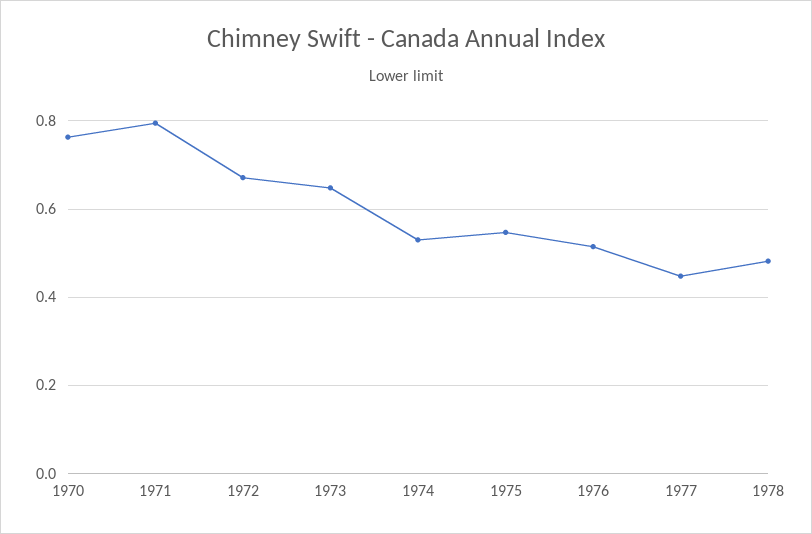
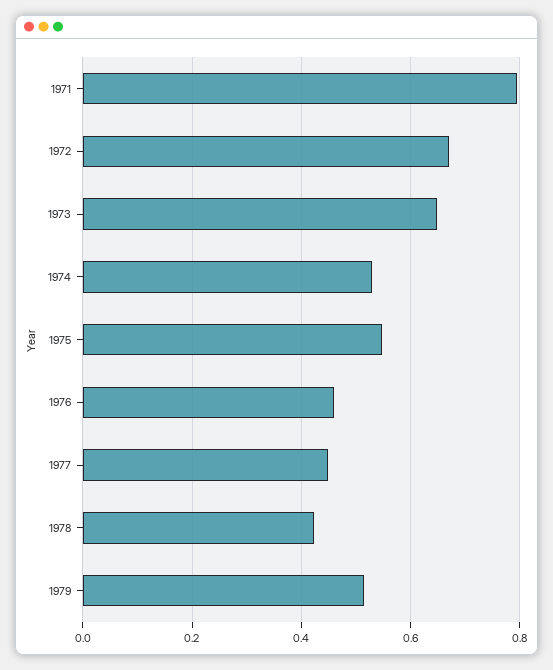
1970: 0.76 -> none
1976: 0.52 -> 0.46
1978: 0.48 -> 0.42
1979: none -> 0.52

